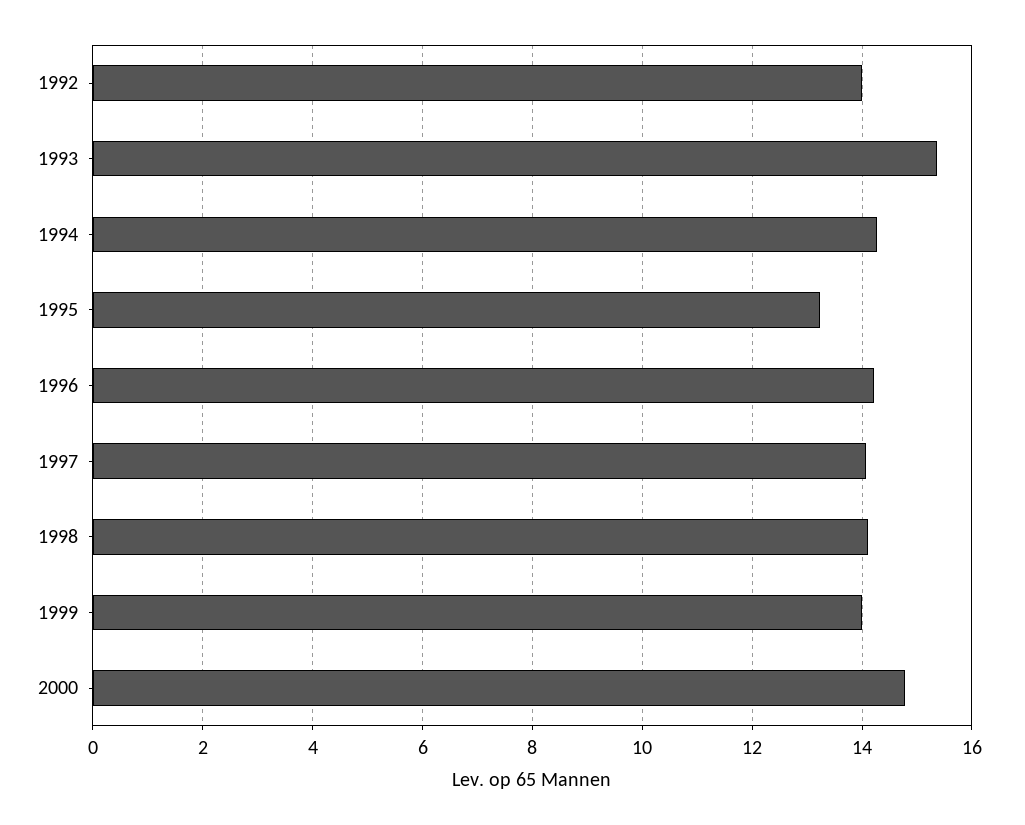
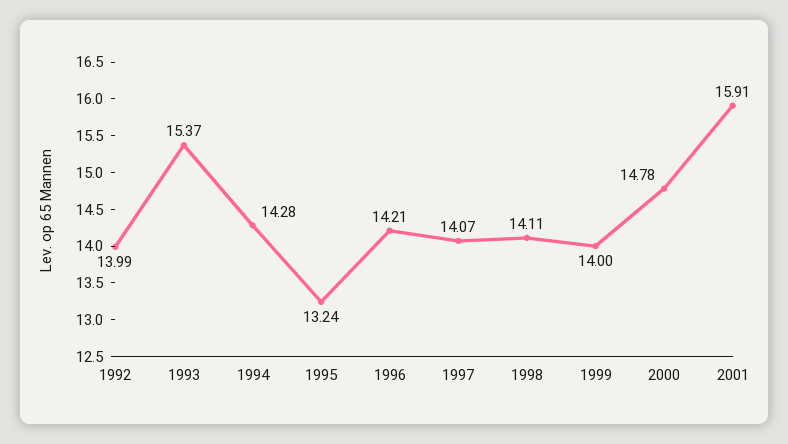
2001: none -> 15.91

